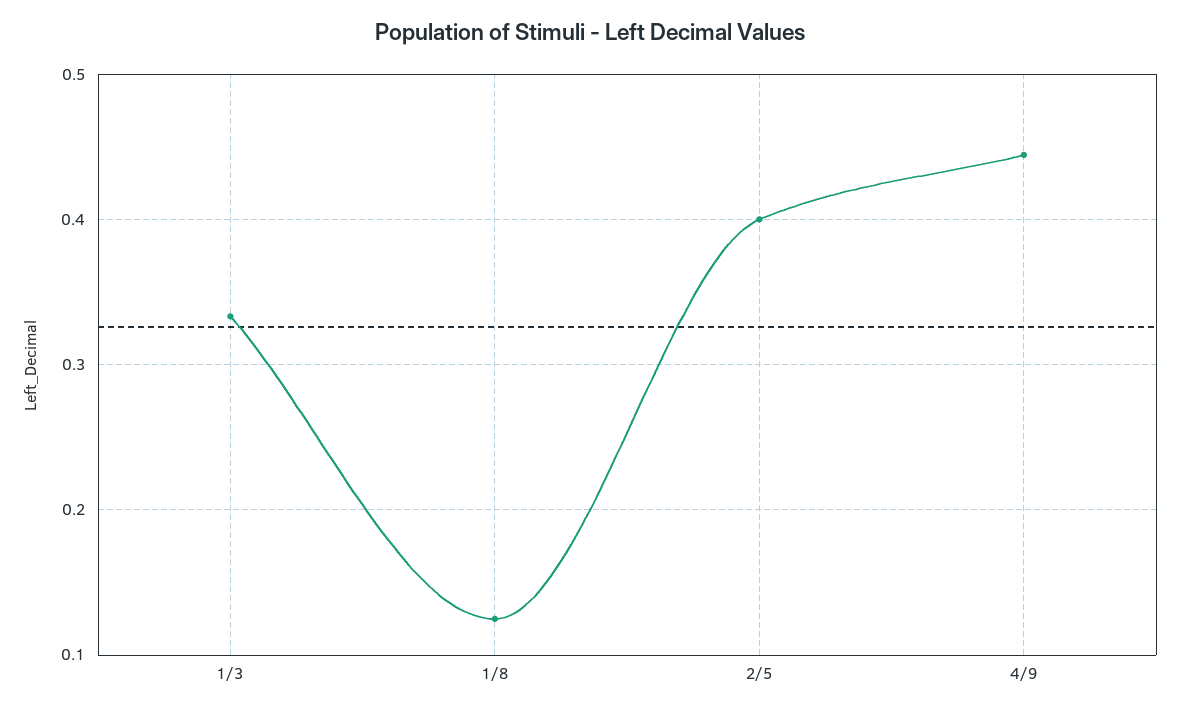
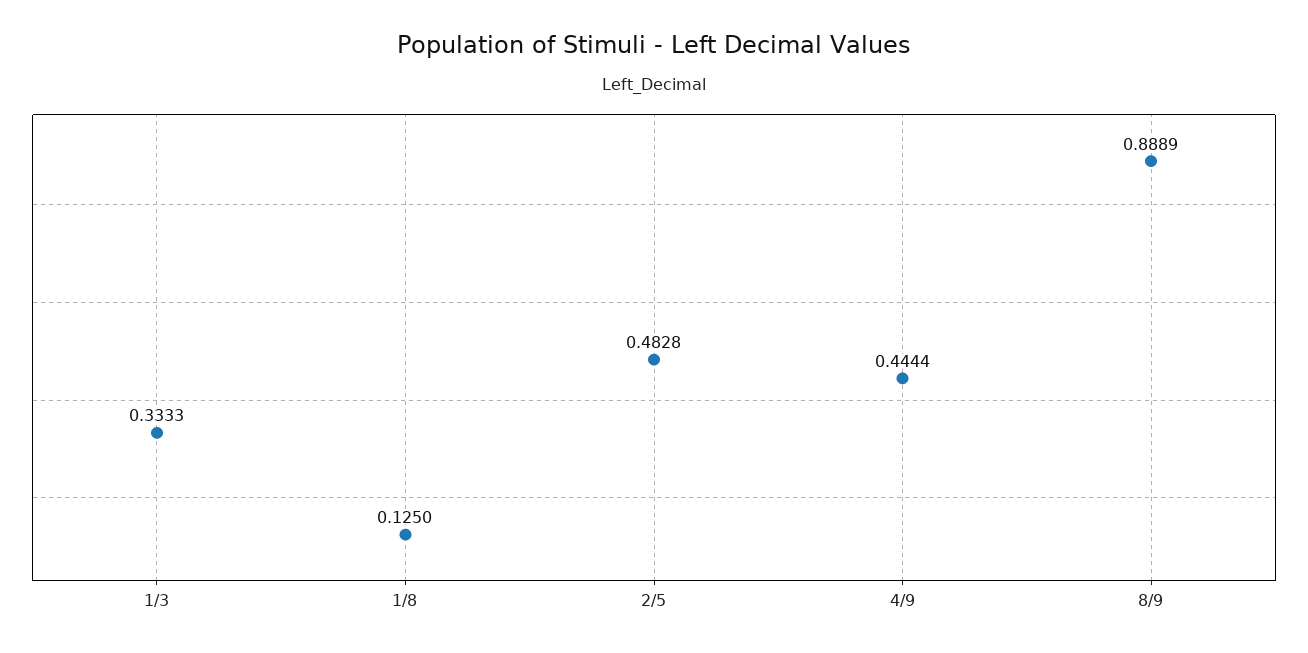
2/5: 0.4 -> 0.4828
8/9: none -> 0.8889

